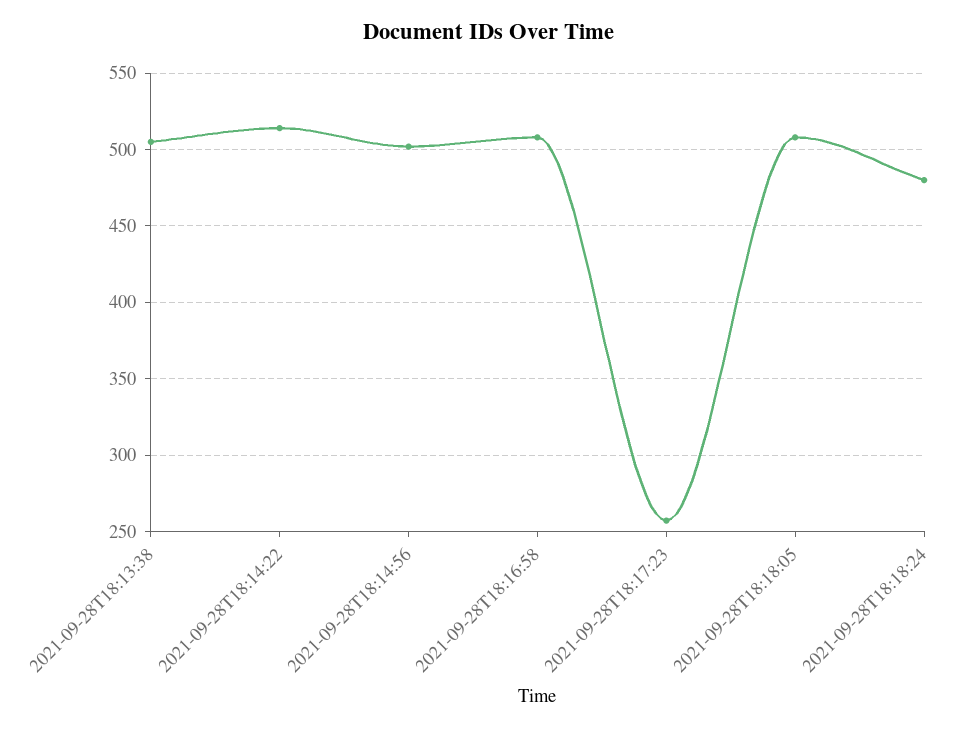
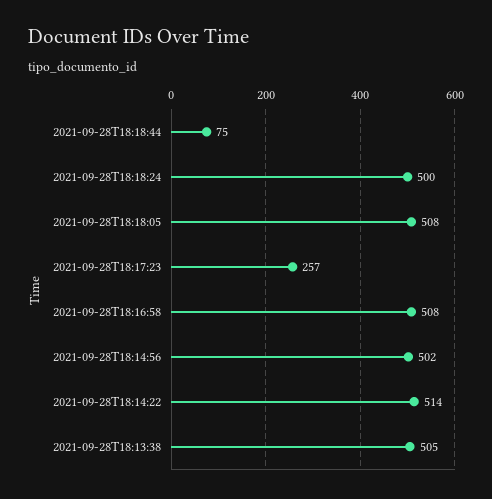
2021-09-28T18:18:24: 480 -> 500
2021-09-28T18:18:44: none -> 75

